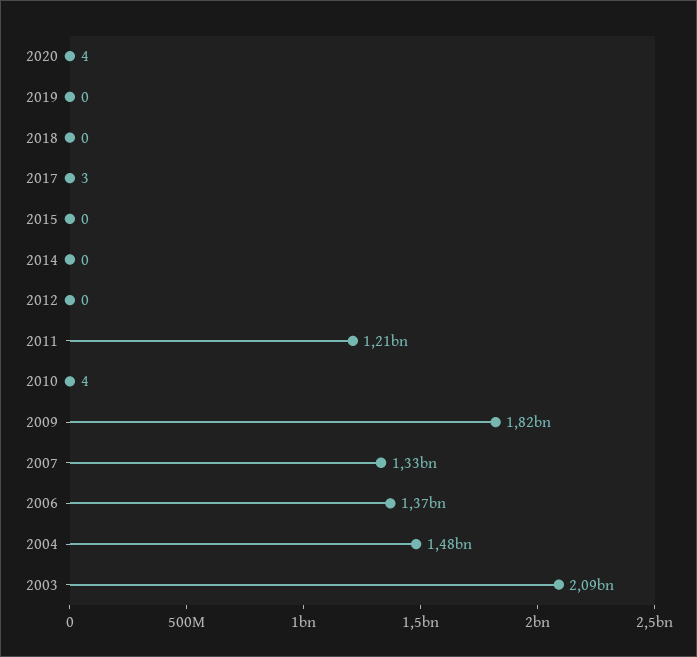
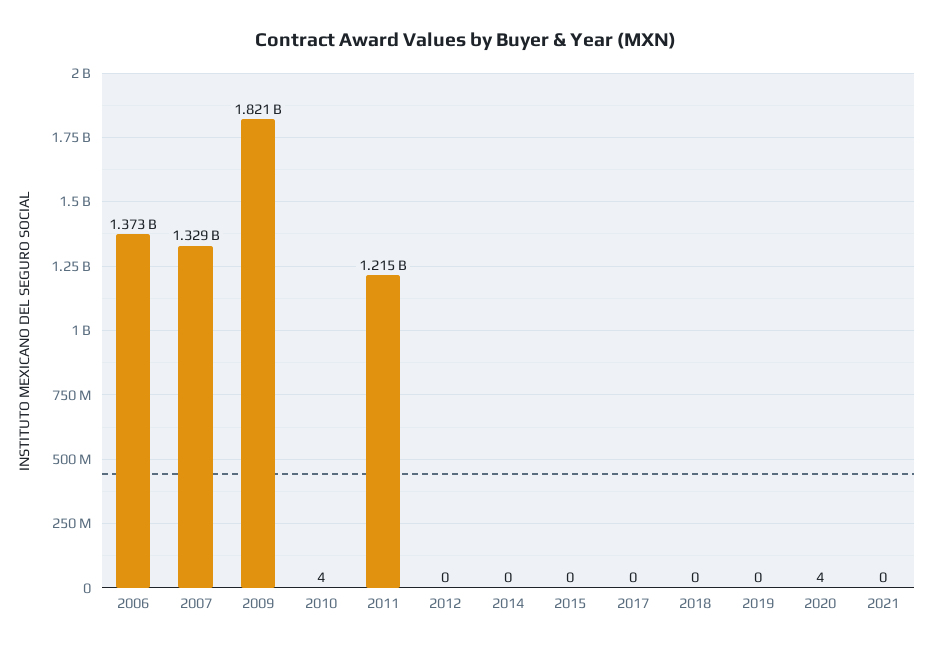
2017: 3 -> 0
2004: 1480000000 -> none
2003: 2090000000 -> none
2021: none -> 0

